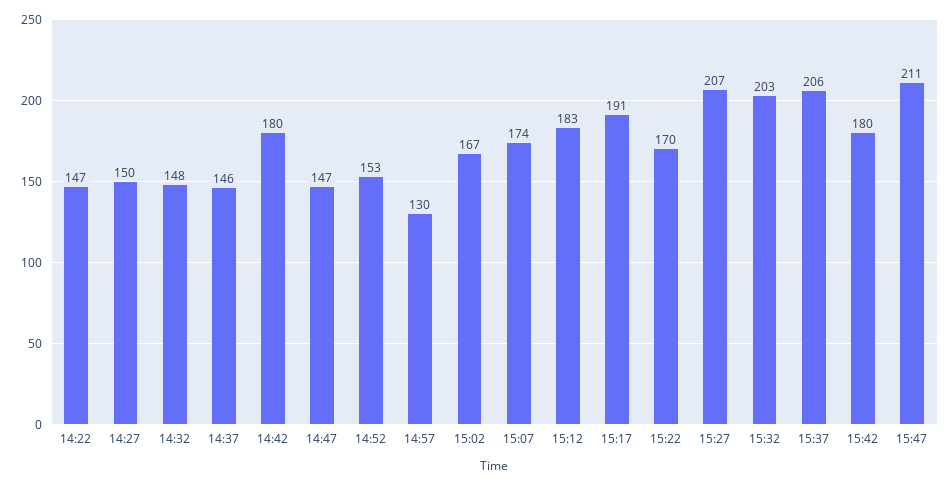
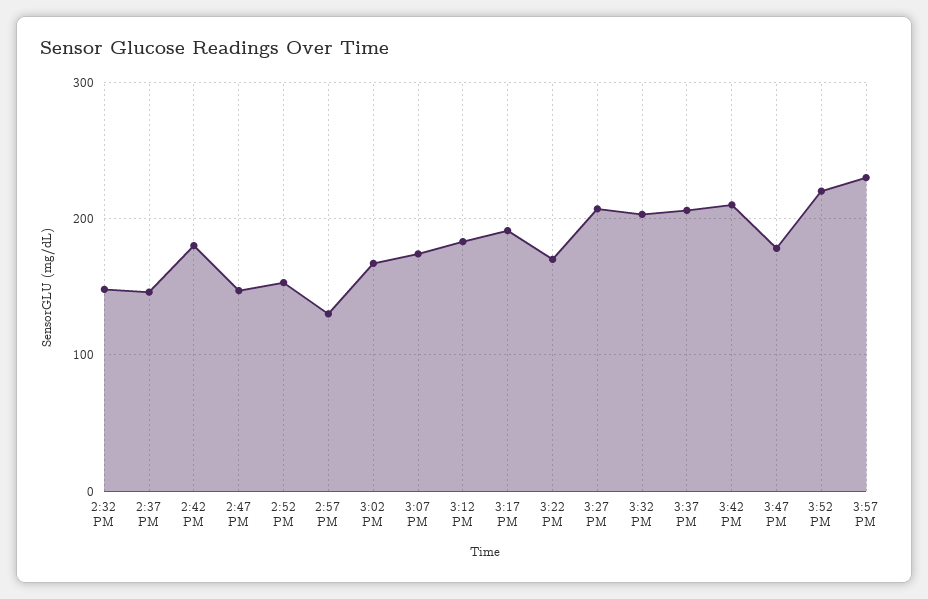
14:22: 147 -> none
14:27: 150 -> none
15:42: 180 -> 210
15:47: 211 -> 180
3:52 PM: none -> 220
3:57 PM: none -> 230

